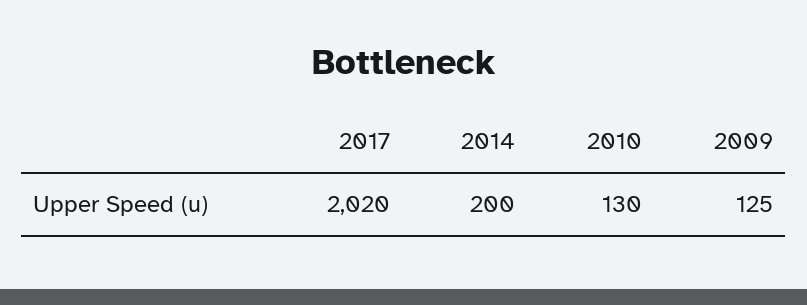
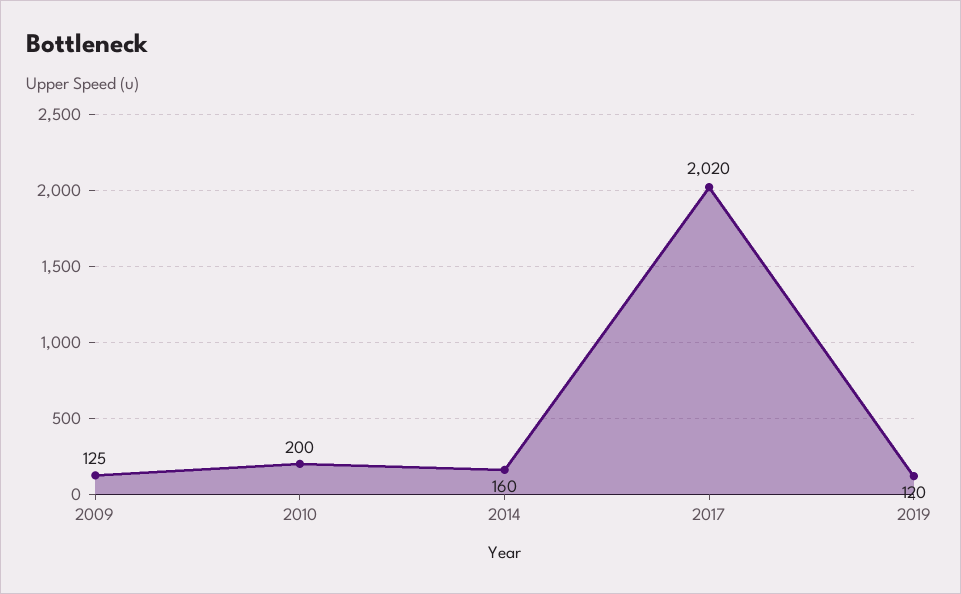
2014: 200 -> 160
2010: 130 -> 200
2019: none -> 120

